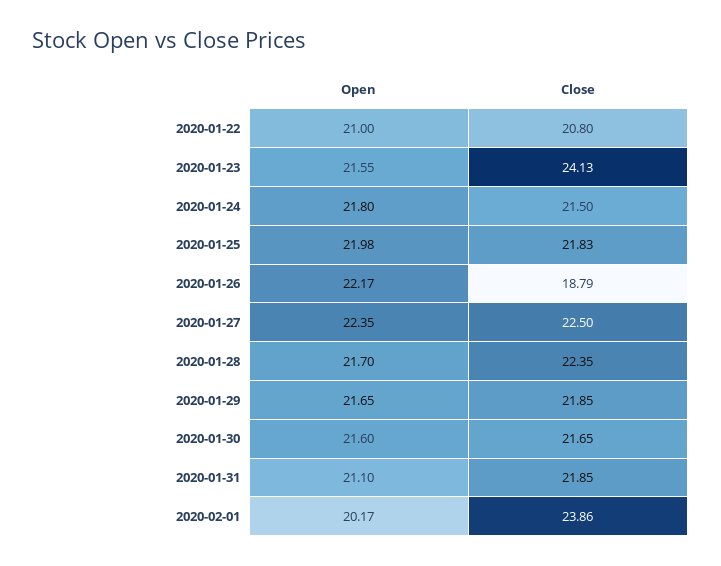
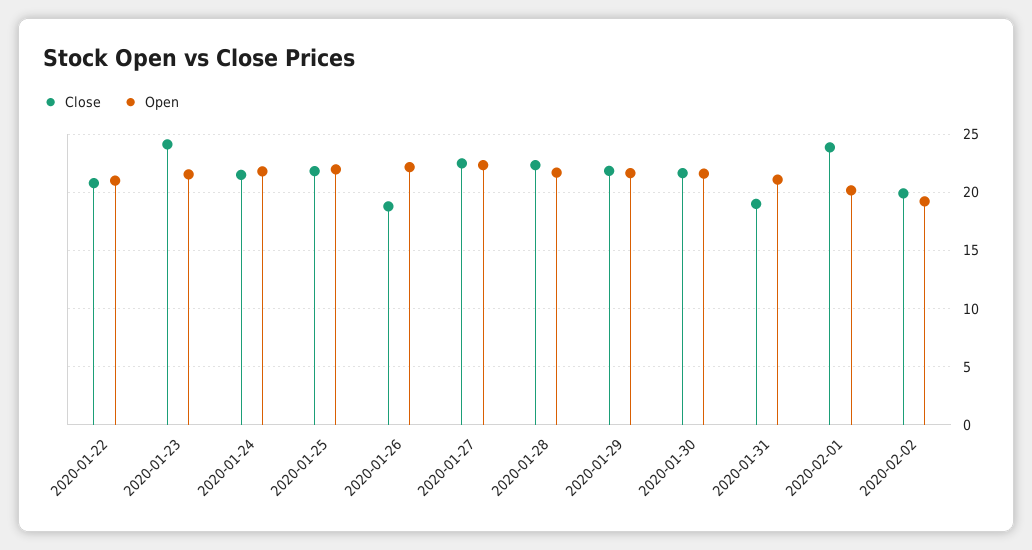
Close, 2020-01-31: 21.85 -> 19
Close, 2020-02-02: none -> 20
Open, 2020-02-02: none -> 19

